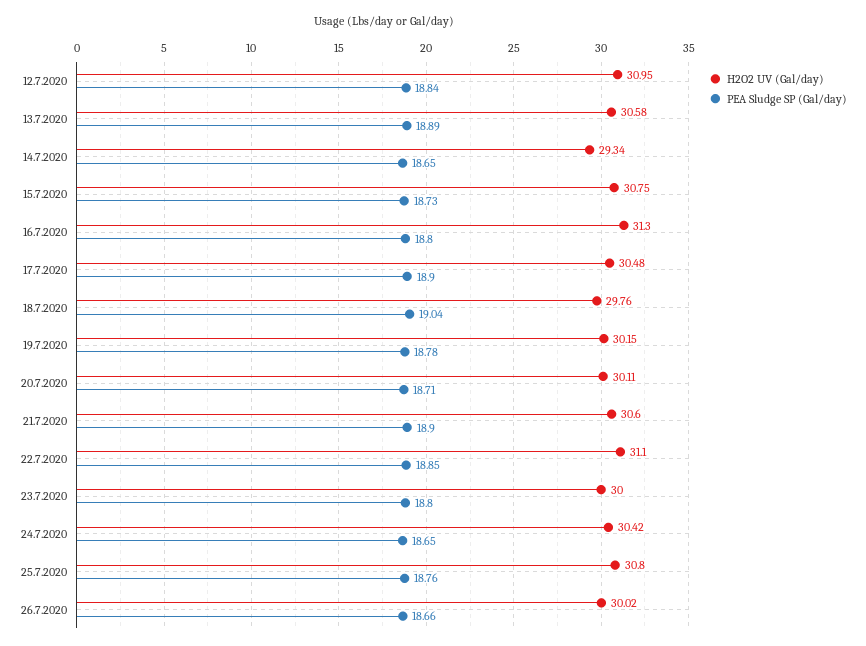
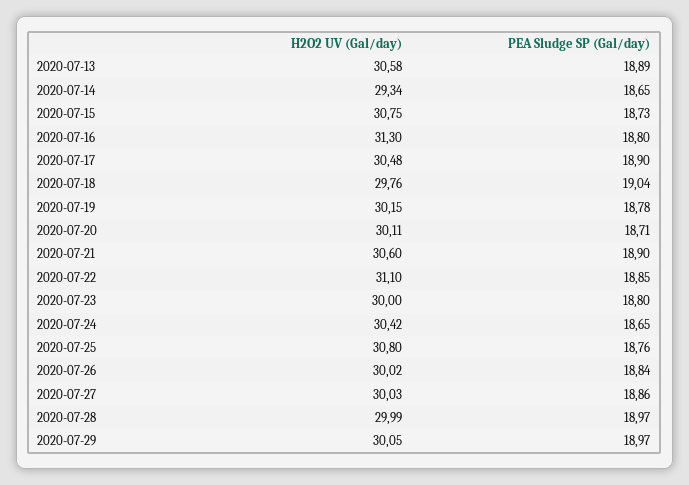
H2O2 UV (Gal/day), 12.7.2020: 30.95 -> none
PEA Sludge SP (Gal/day), 12.7.2020: 18.84 -> none
PEA Sludge SP (Gal/day), 26.7.2020: 18.66 -> 18.84
H2O2 UV (Gal/day), 2020-07-27: none -> 30.03
PEA Sludge SP (Gal/day), 2020-07-27: none -> 18.86
H2O2 UV (Gal/day), 2020-07-28: none -> 29.99
PEA Sludge SP (Gal/day), 2020-07-28: none -> 18.97
H2O2 UV (Gal/day), 2020-07-29: none -> 30.05
PEA Sludge SP (Gal/day), 2020-07-29: none -> 18.97

